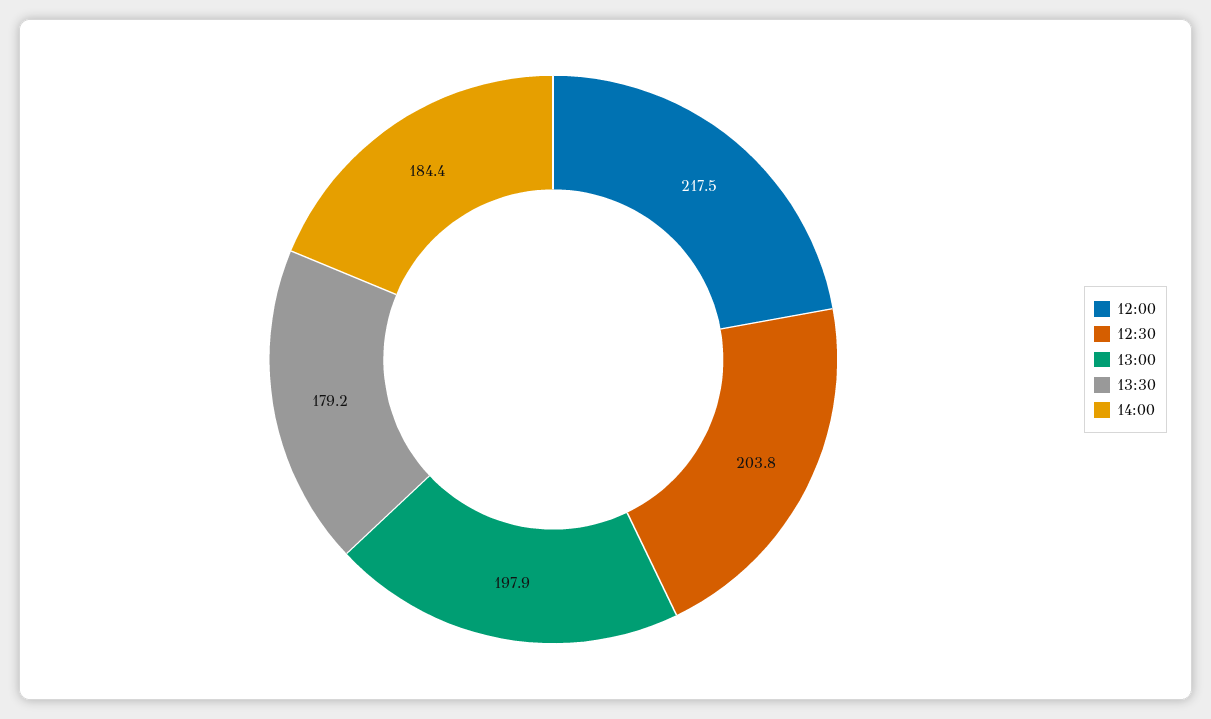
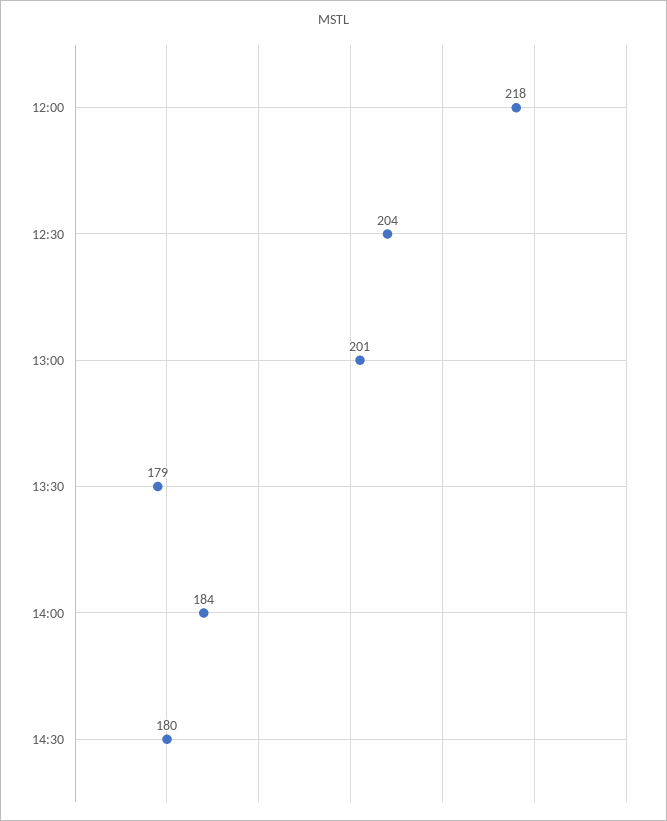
13:00: 197.9 -> 201
14:30: none -> 180

